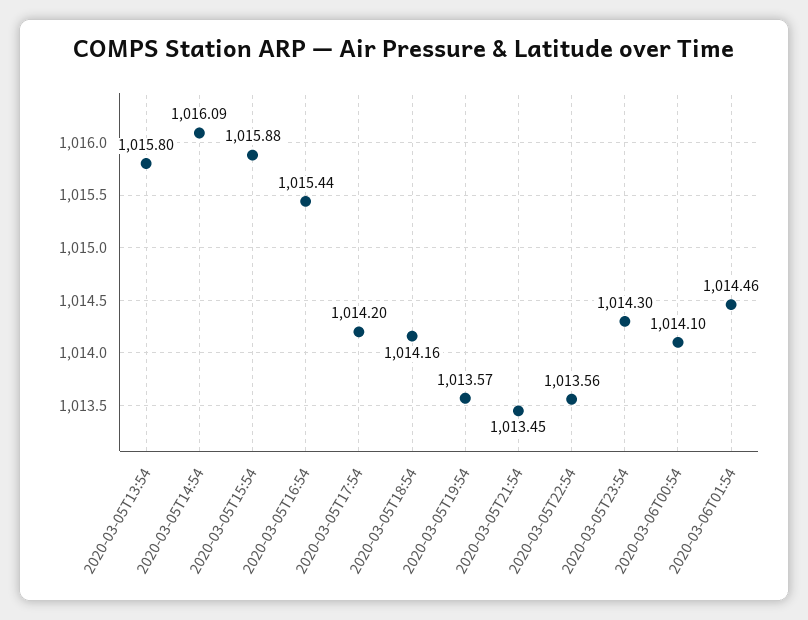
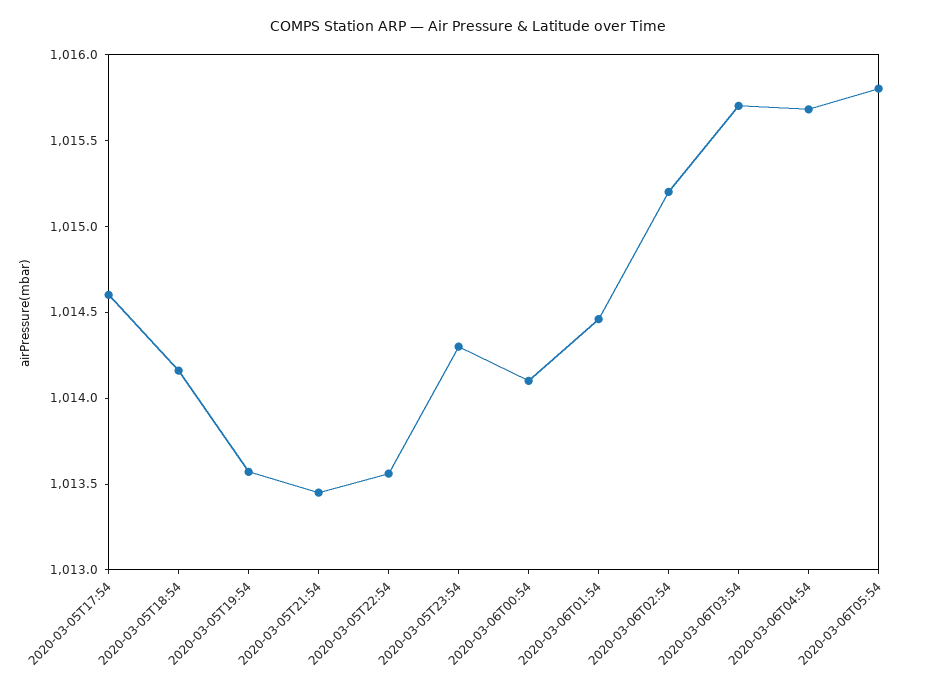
2020-03-05T13:54: 1015.8 -> none
2020-03-05T14:54: 1016.09 -> none
2020-03-05T15:54: 1015.88 -> none
2020-03-05T16:54: 1015.44 -> none
2020-03-05T17:54: 1014.2 -> 1014.6
2020-03-06T02:54: none -> 1015.2
2020-03-06T03:54: none -> 1015.7
2020-03-06T04:54: none -> 1015.7
2020-03-06T05:54: none -> 1015.8

